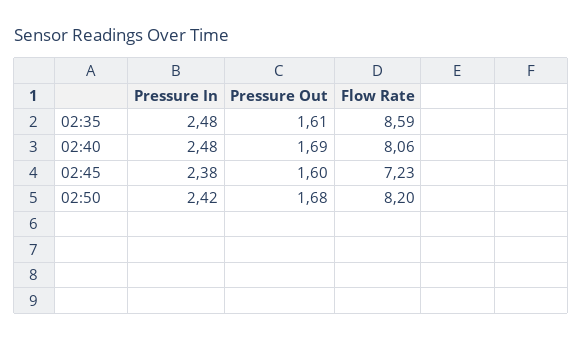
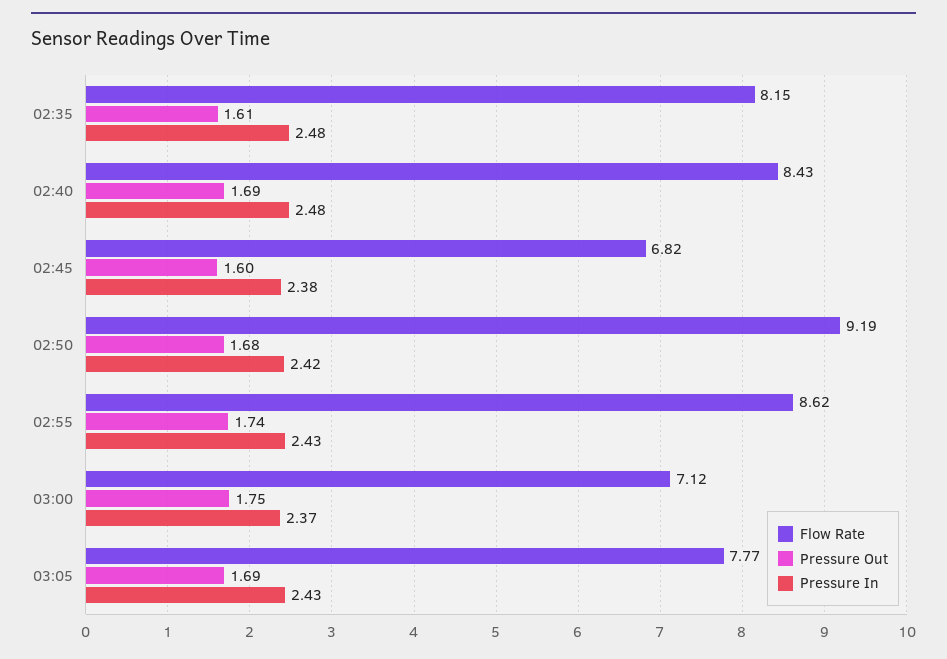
Flow Rate, 02:35: 8.59 -> 8.15
Flow Rate, 02:40: 8.06 -> 8.43
Flow Rate, 02:45: 7.23 -> 6.82
Flow Rate, 02:50: 8.2 -> 9.19
Flow Rate, 02:55: none -> 8.62
Pressure Out, 02:55: none -> 1.74
Pressure In, 02:55: none -> 2.43
Flow Rate, 03:00: none -> 7.12
Pressure Out, 03:00: none -> 1.75
Pressure In, 03:00: none -> 2.37
Flow Rate, 03:05: none -> 7.77
Pressure Out, 03:05: none -> 1.69
Pressure In, 03:05: none -> 2.43

